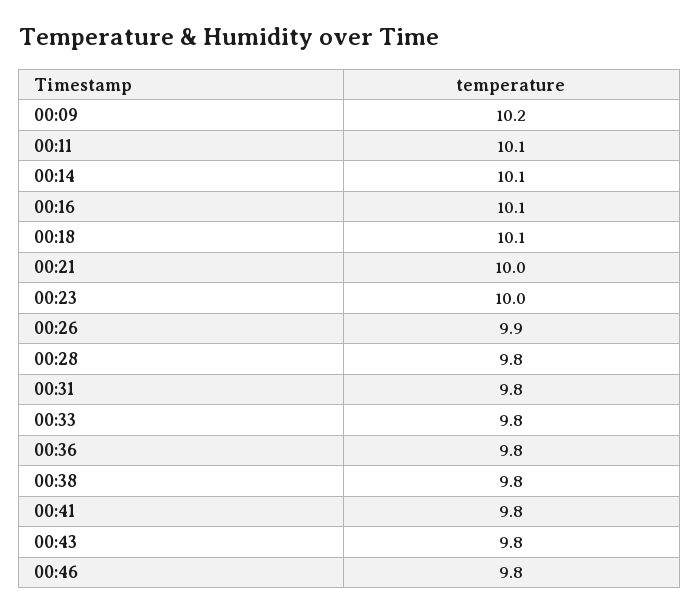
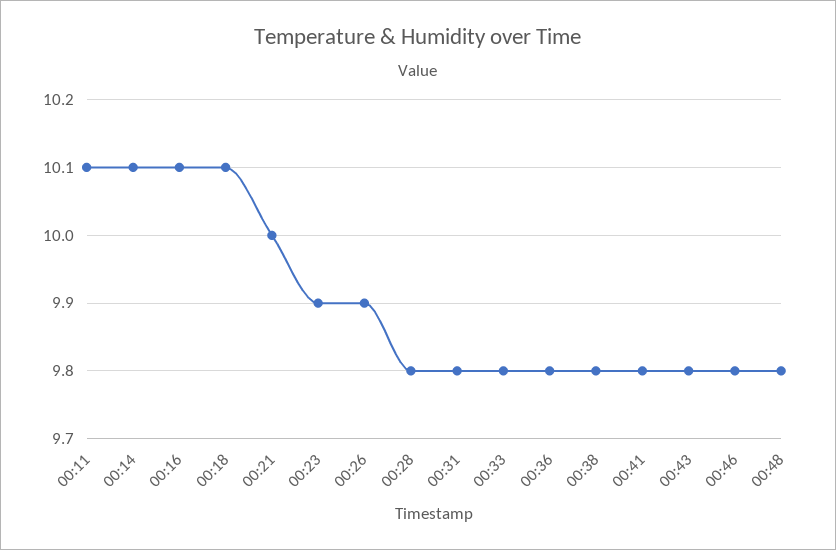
00:09: 10.2 -> none
00:23: 10 -> 9.9
00:48: none -> 9.8

